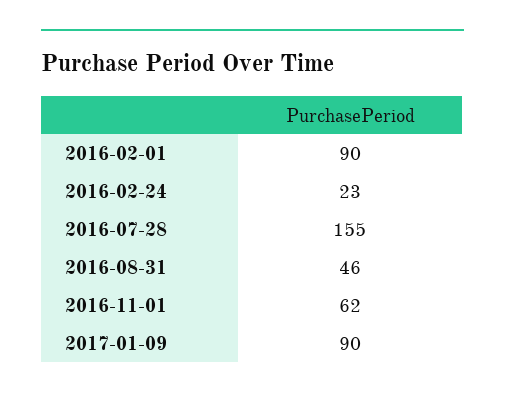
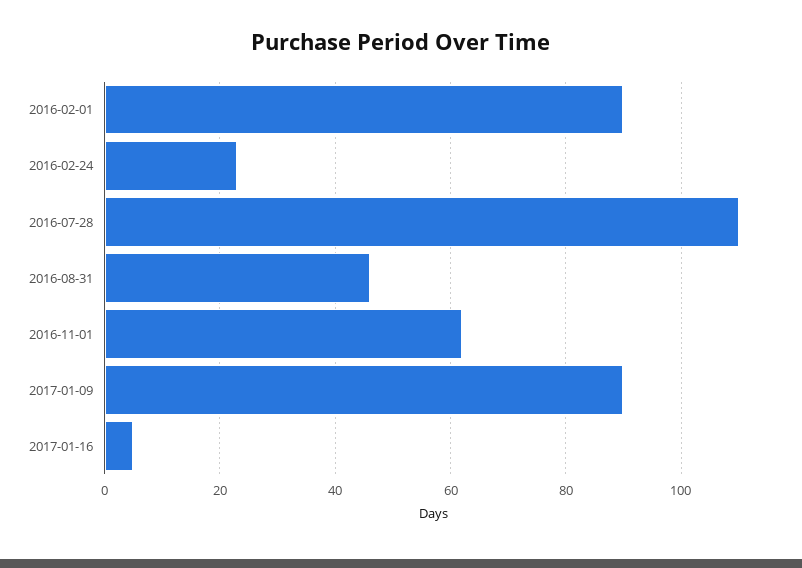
2016-07-28: 155 -> 110
2017-01-16: none -> 5

